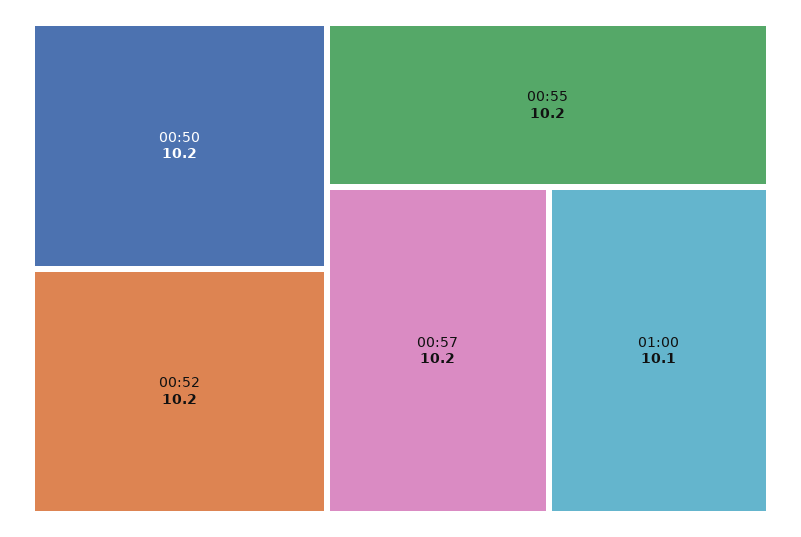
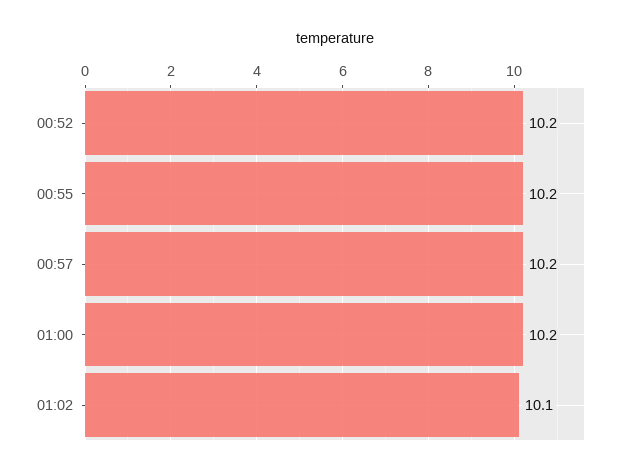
00:50: 10.2 -> none
01:00: 10.1 -> 10.2
01:02: none -> 10.1

